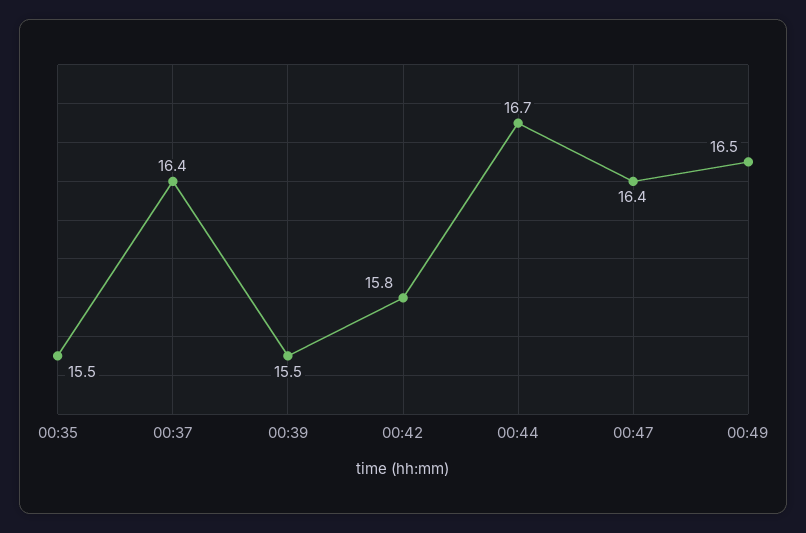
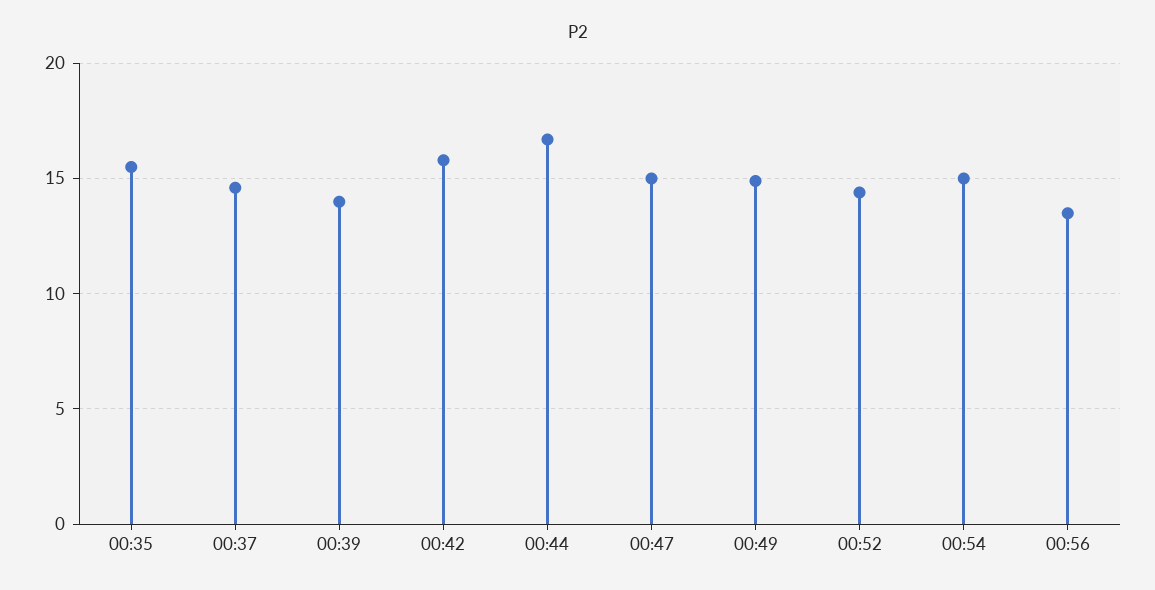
00:37: 16.4 -> 14.5
00:39: 15.5 -> 14
00:47: 16.4 -> 15
00:49: 16.5 -> 15
00:52: none -> 14.5
00:54: none -> 15
00:56: none -> 13.5

